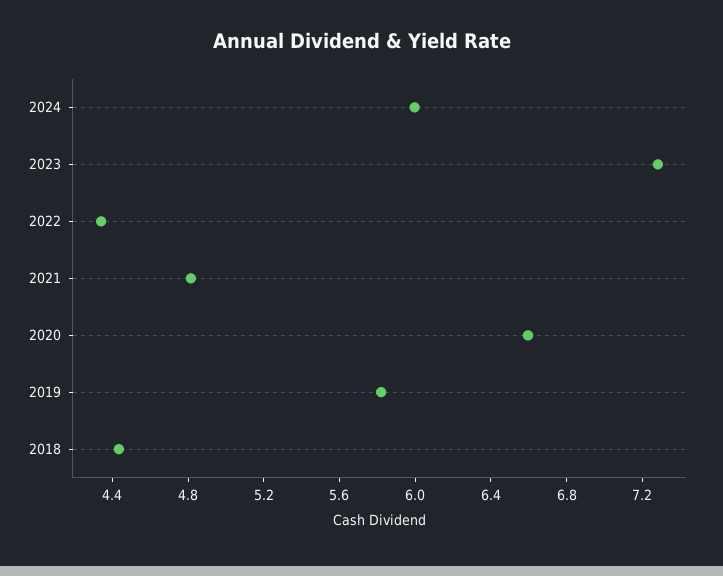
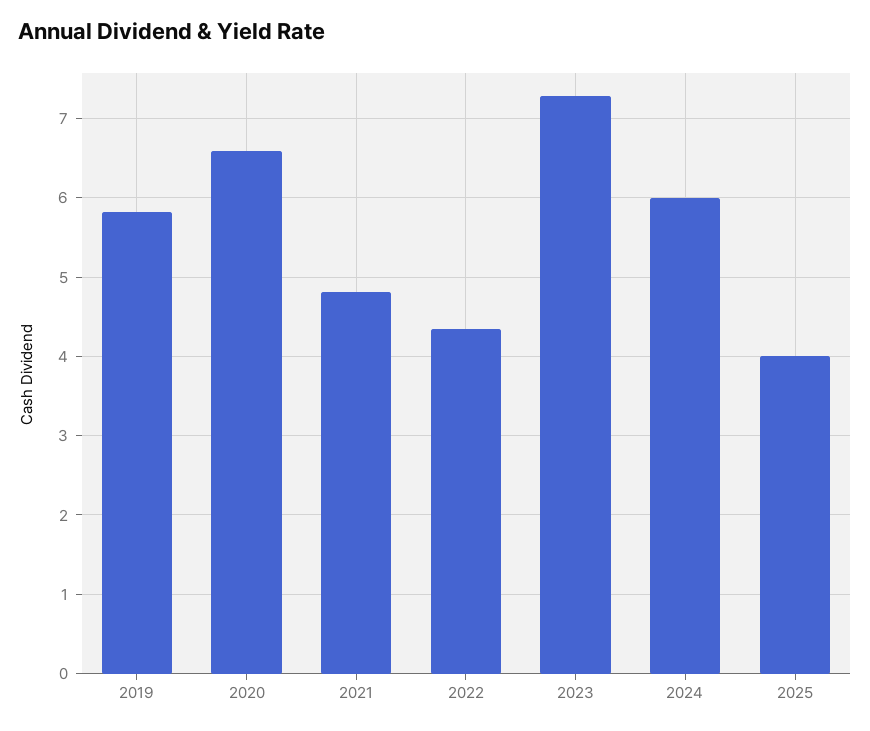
2018: 4.4 -> none
2025: none -> 4

